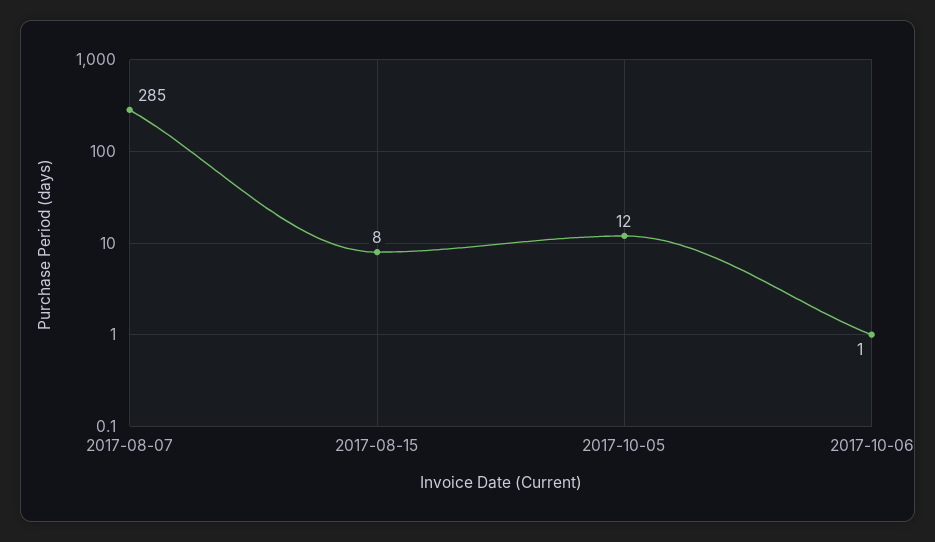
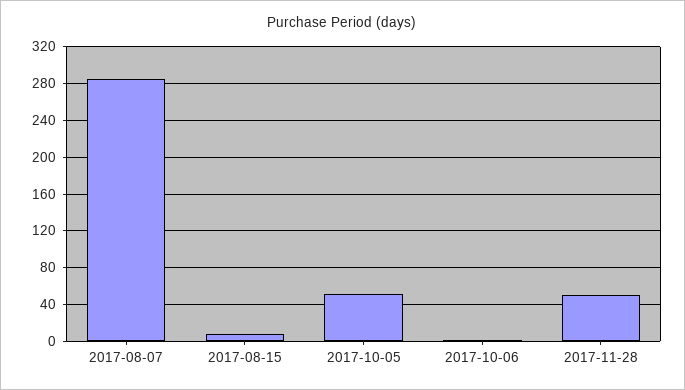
2017-10-05: 12 -> 50
2017-11-28: none -> 50

